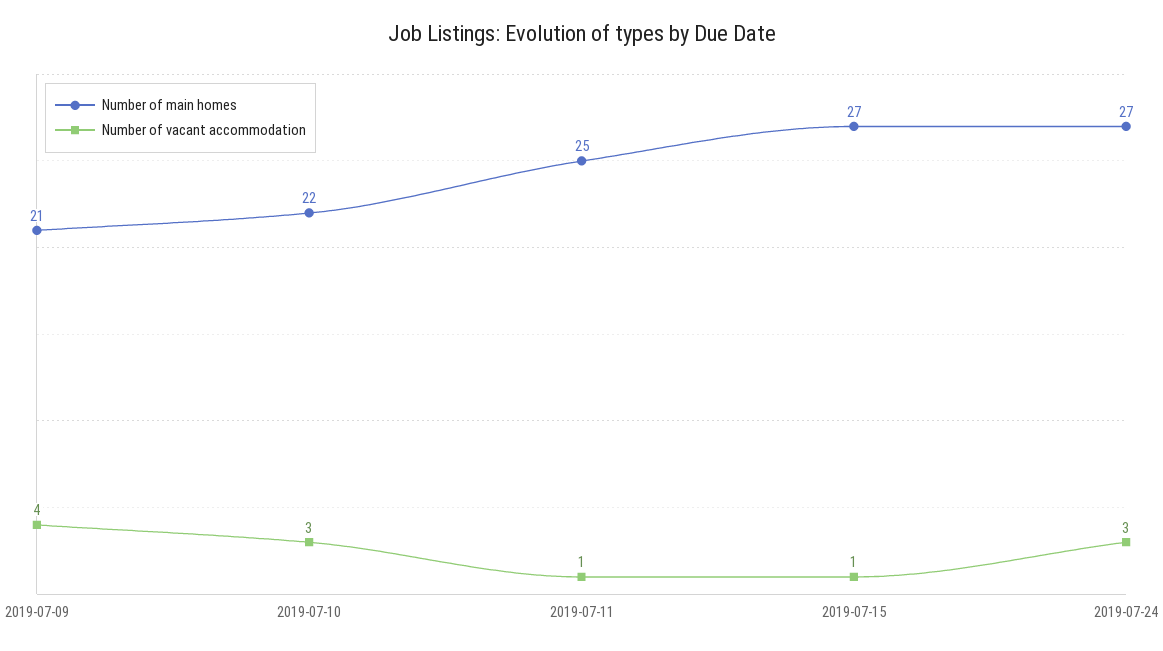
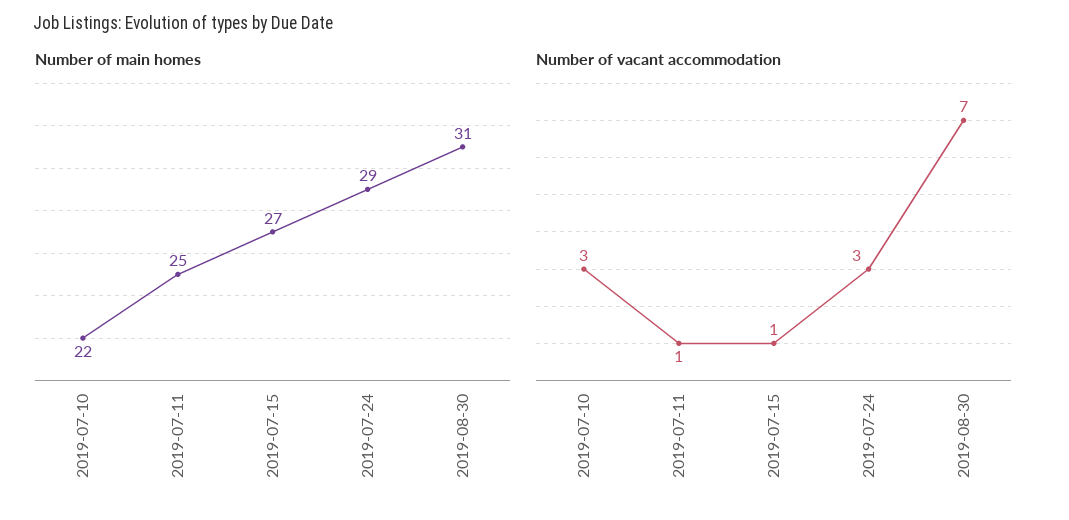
Number of main homes, 2019-07-09: 21 -> none
Number of vacant accommodation, 2019-07-09: 4 -> none
Number of main homes, 2019-07-24: 27 -> 29
Number of main homes, 2019-08-30: none -> 31
Number of vacant accommodation, 2019-08-30: none -> 7

